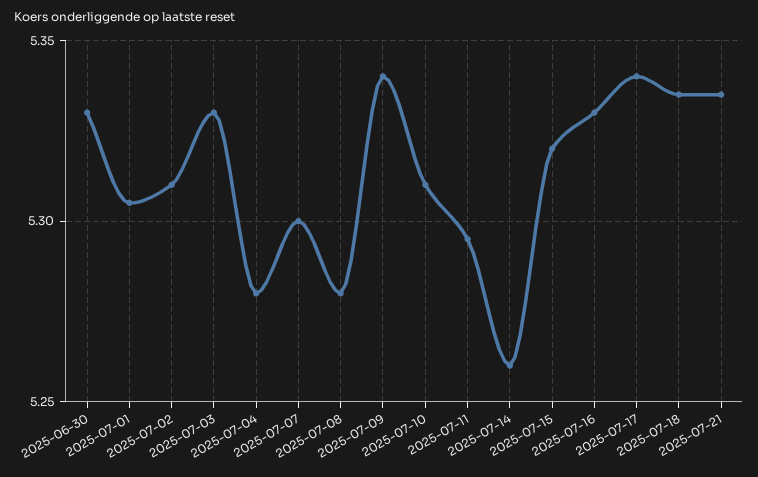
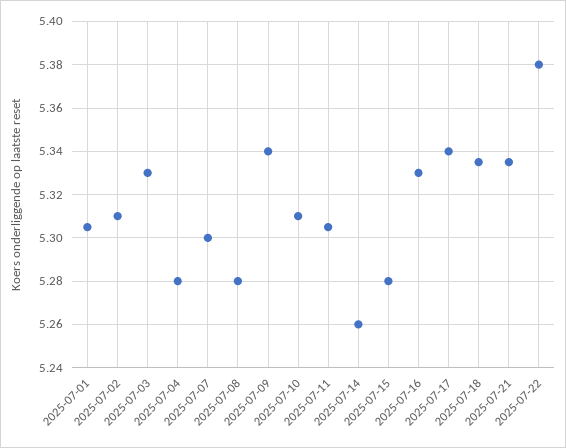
2025-06-30: 5.33 -> none
2025-07-11: 5.295 -> 5.305
2025-07-15: 5.32 -> 5.28
2025-07-22: none -> 5.38

